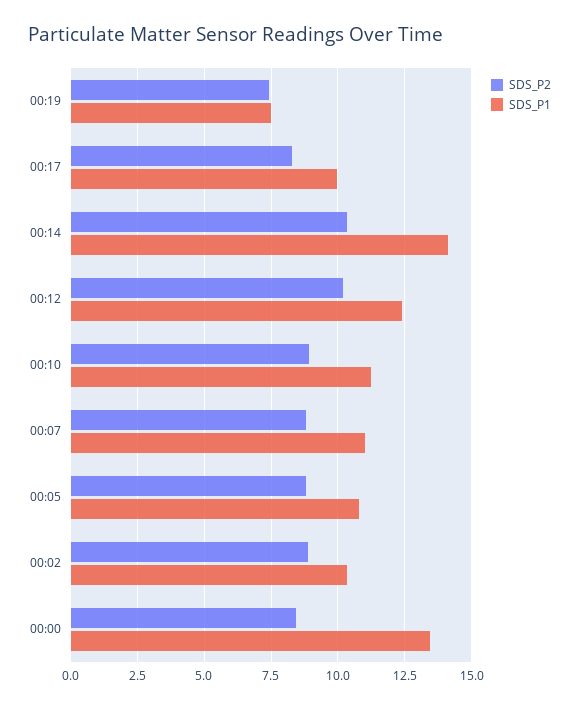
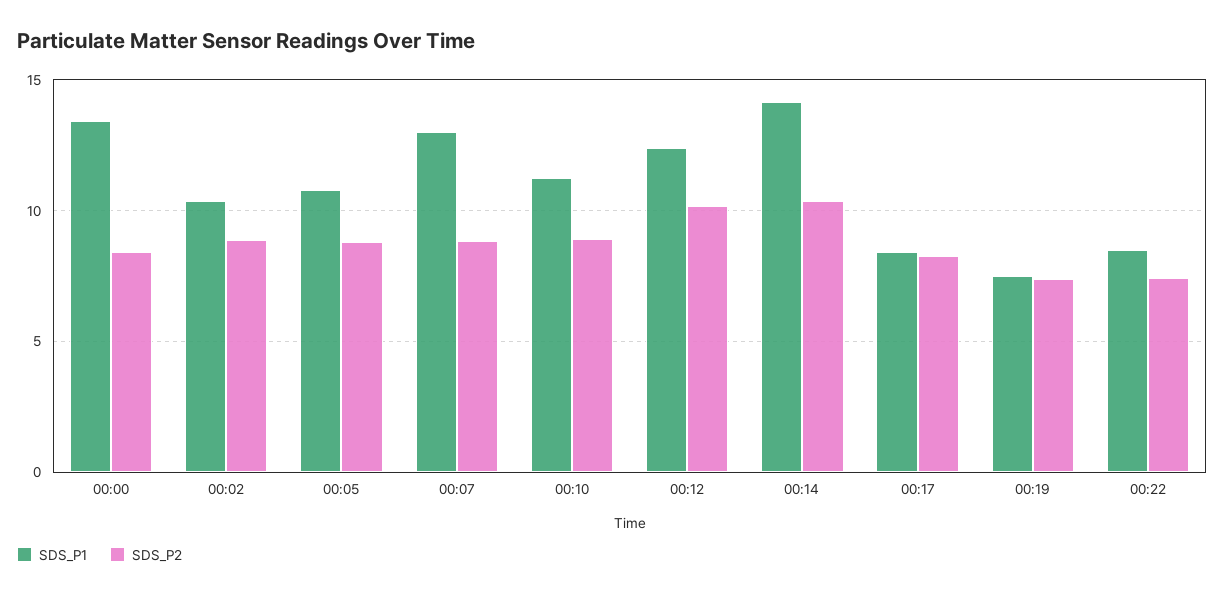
SDS_P1, 00:17: 10 -> 8.5
SDS_P1, 00:07: 11 -> 13
SDS_P1, 00:22: none -> 8.5
SDS_P2, 00:22: none -> 7.5

